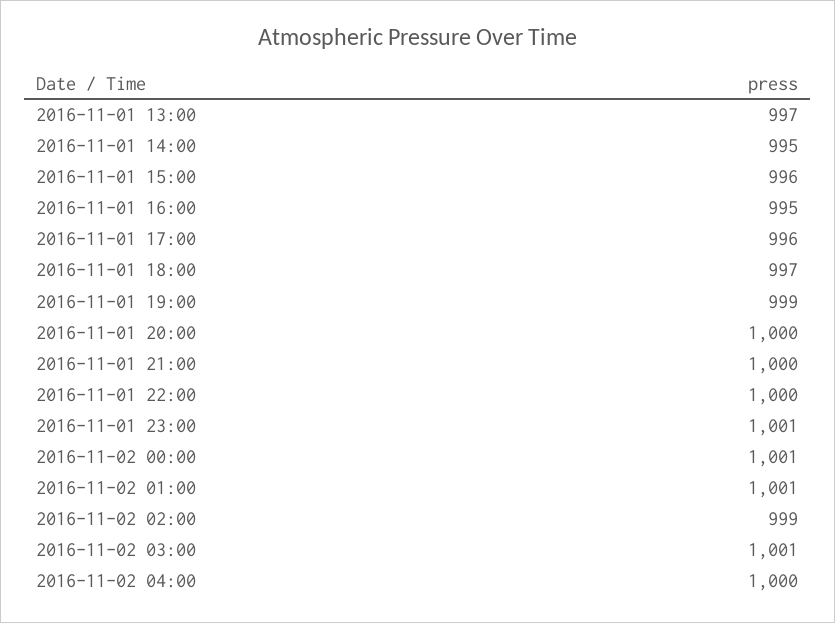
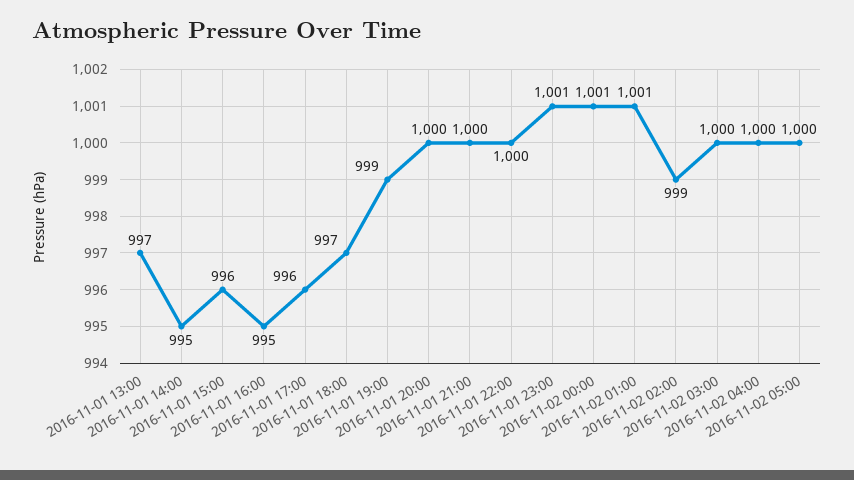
2016-11-02 03:00: 1001 -> 1000
2016-11-02 05:00: none -> 1000

